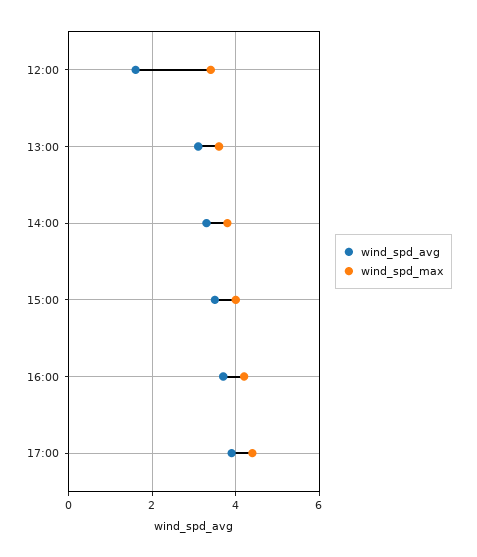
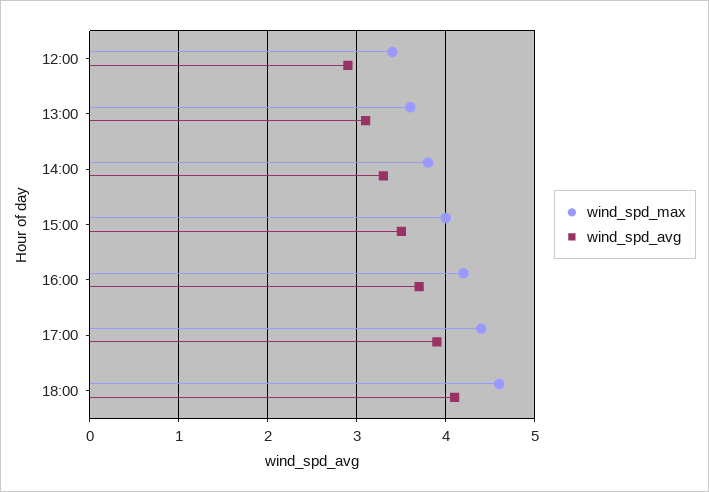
wind_spd_avg, 12:00: 1.5 -> 2.9
wind_spd_max, 18:00: none -> 4.6
wind_spd_avg, 18:00: none -> 4.1

